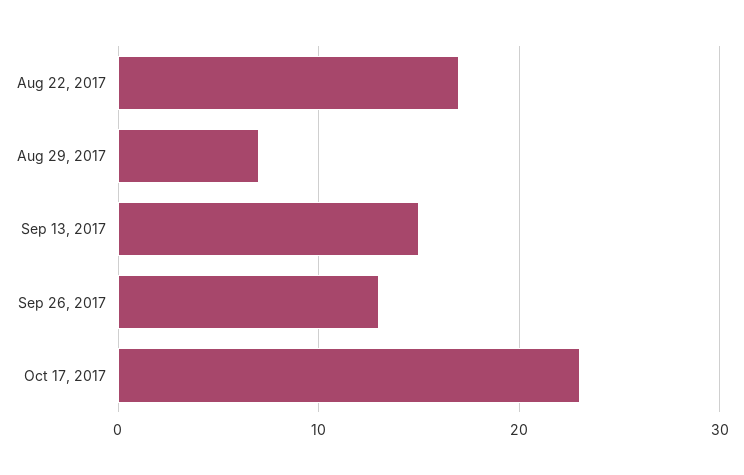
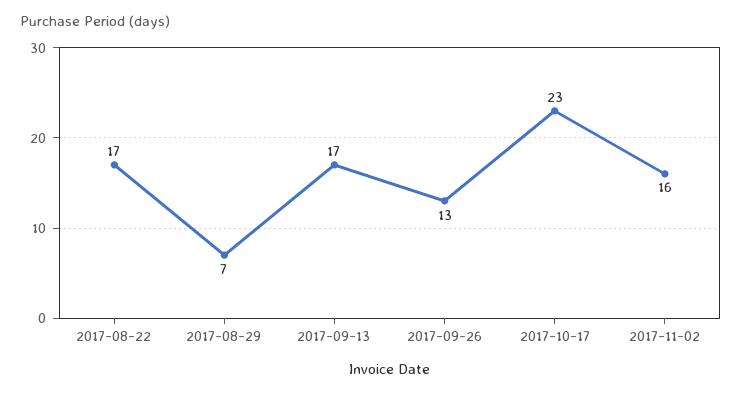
Sep 13, 2017: 15 -> 17
2017-11-02: none -> 16

